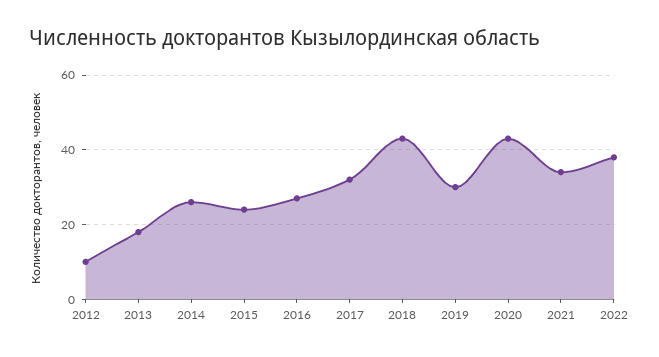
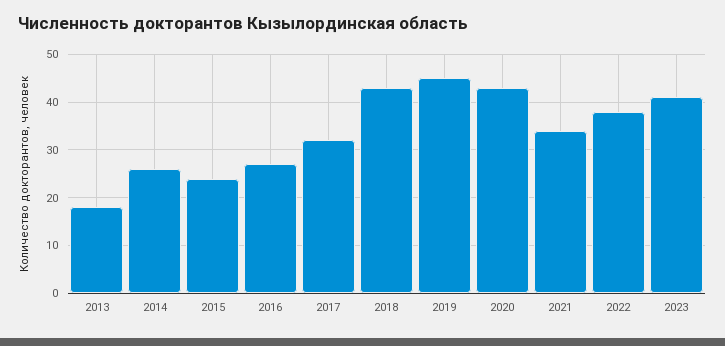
2012: 10 -> none
2019: 30 -> 45
2023: none -> 40

